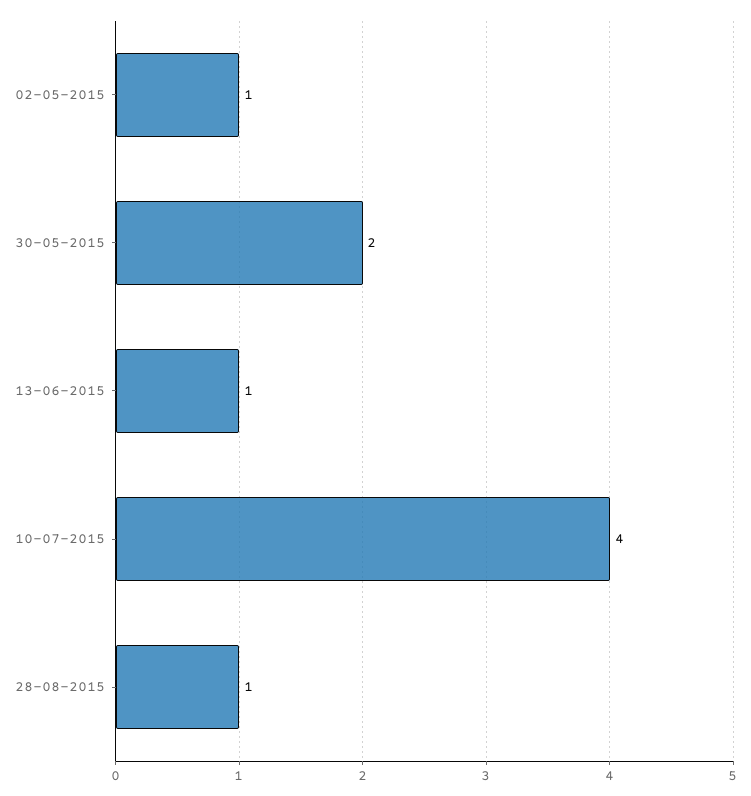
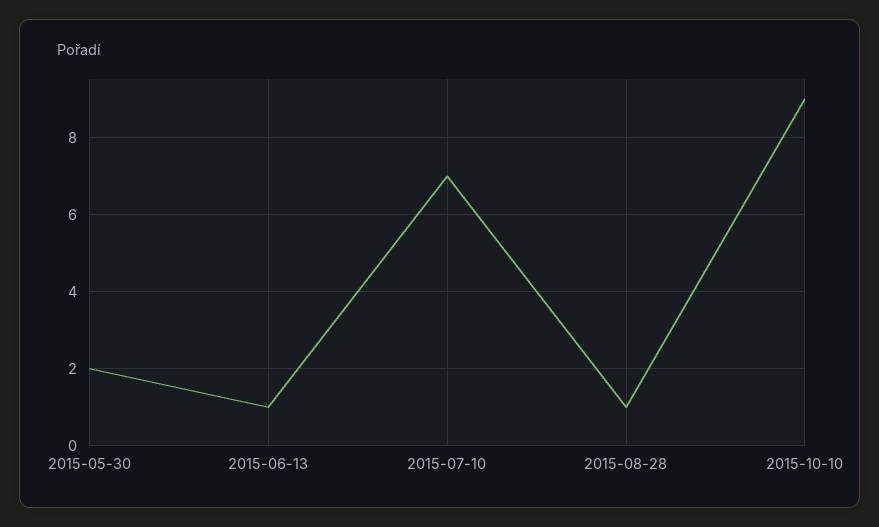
02-05-2015: 1 -> none
10-07-2015: 4 -> 7
2015-10-10: none -> 9

